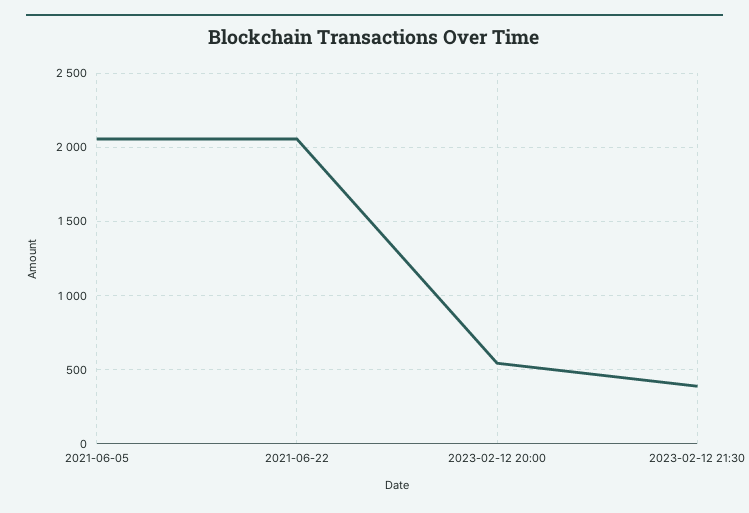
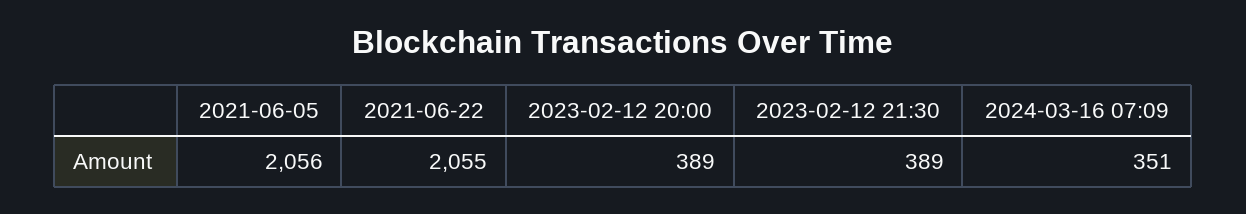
2023-02-12 20:00: 550 -> 389
2024-03-16 07:09: none -> 351

